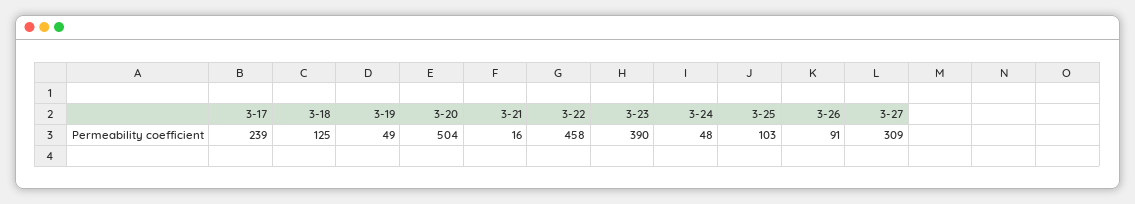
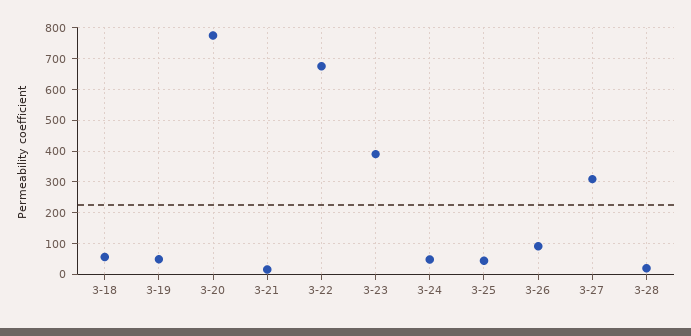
3-17: 239 -> none
3-18: 125 -> 60
3-20: 504 -> 780
3-22: 458 -> 680
3-25: 103 -> 40
3-28: none -> 20

